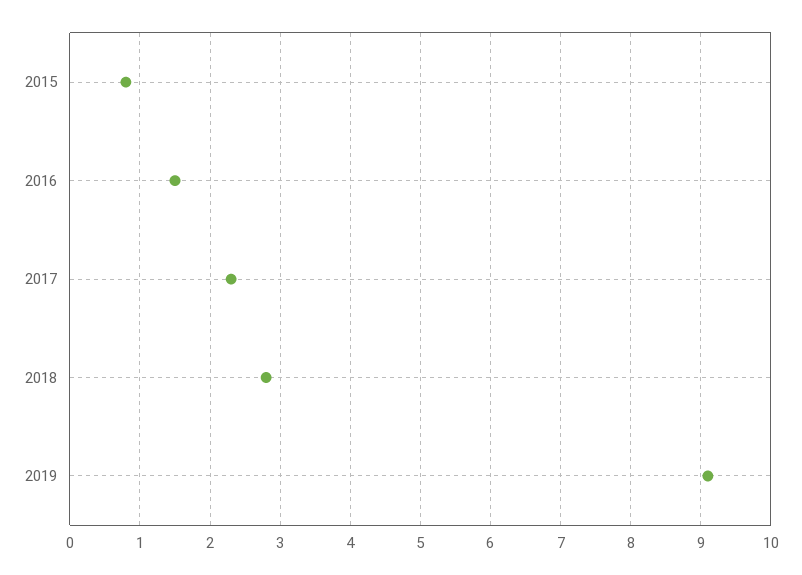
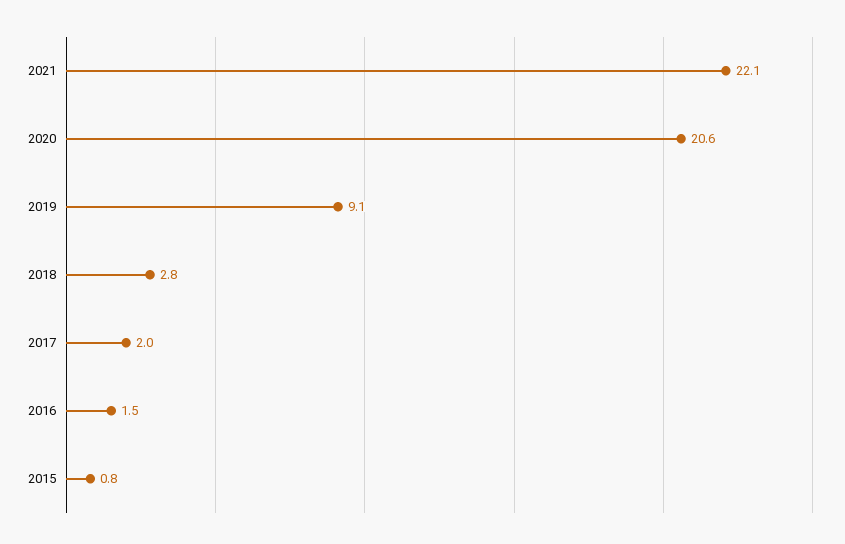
2017: 2.3 -> 2
2021: none -> 22.1
2020: none -> 20.6

